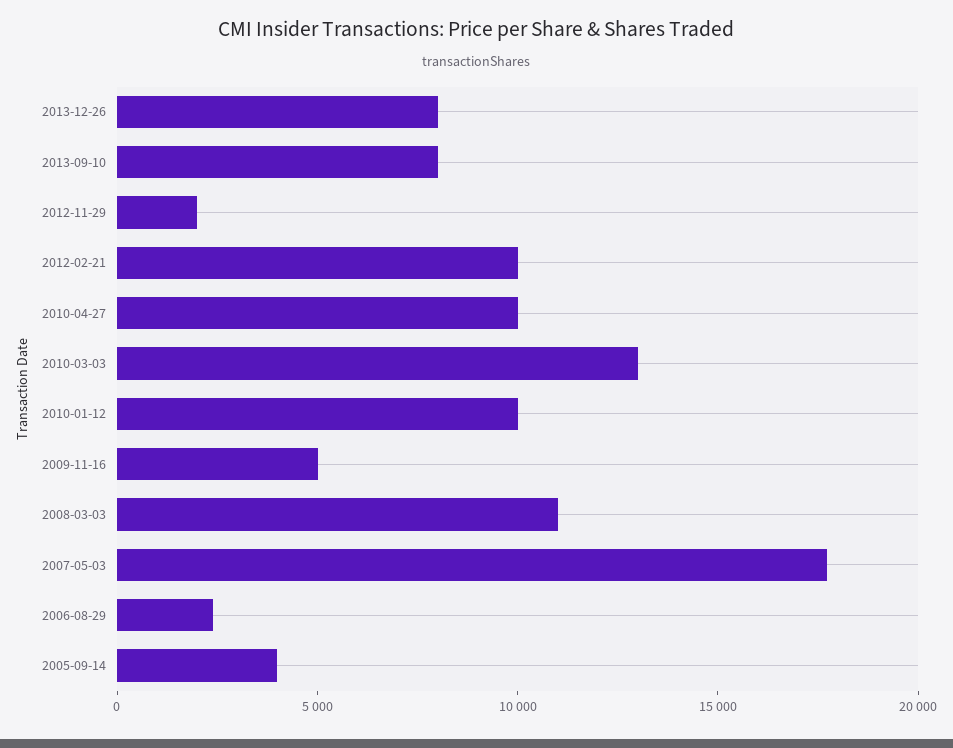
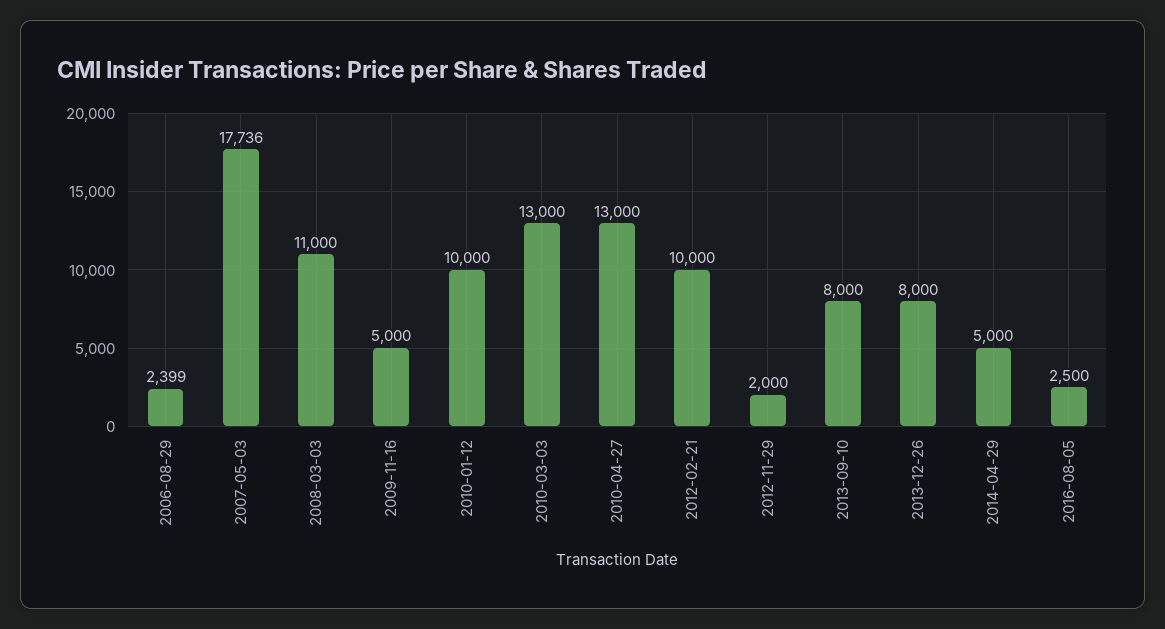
2010-04-27: 10000 -> 13000
2005-09-14: 4000 -> none
2014-04-29: none -> 5000
2016-08-05: none -> 2500

